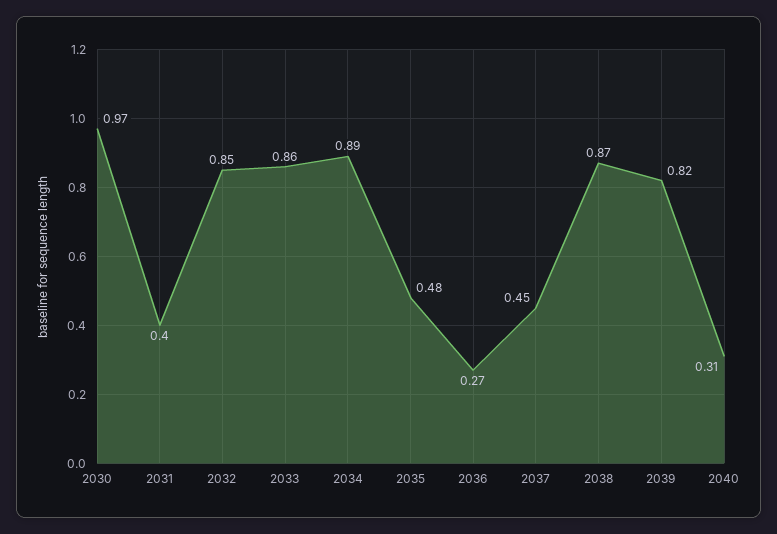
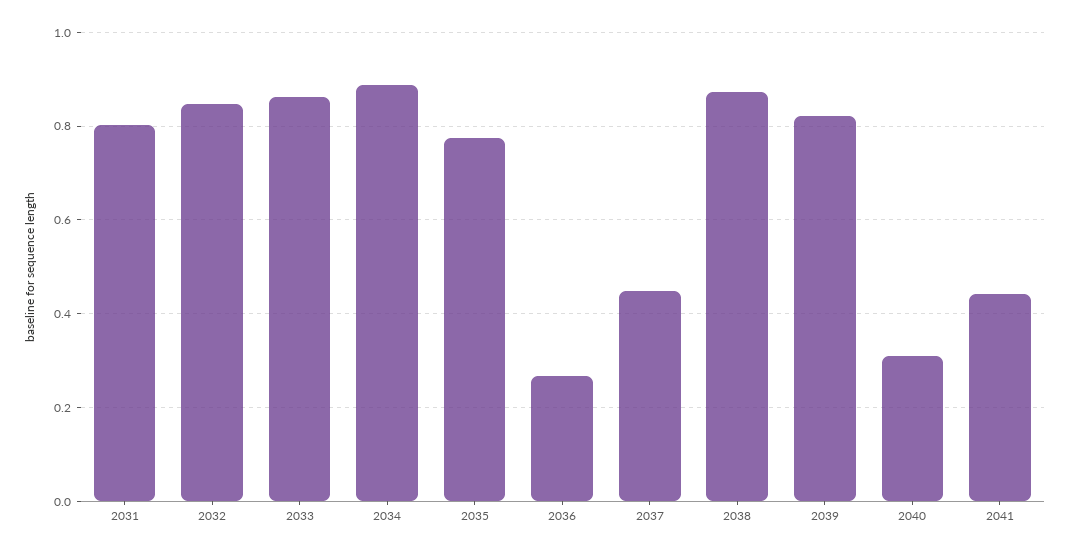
2030: 0.97 -> none
2031: 0.4 -> 0.8
2035: 0.48 -> 0.78
2041: none -> 0.44

